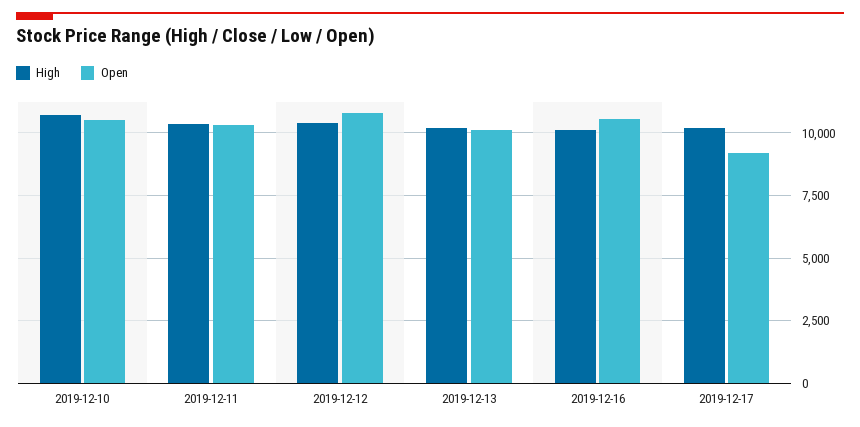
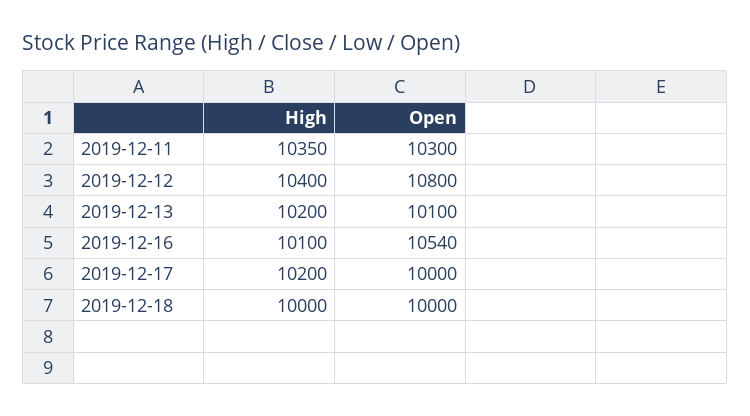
High, 2019-12-10: 10750 -> none
Open, 2019-12-10: 10500 -> none
Open, 2019-12-17: 9250 -> 10000
High, 2019-12-18: none -> 10000
Open, 2019-12-18: none -> 10000

